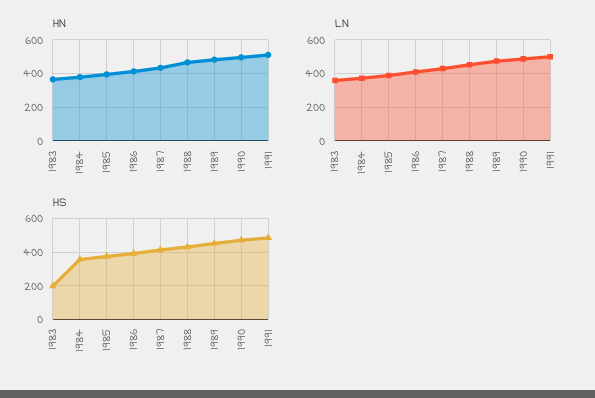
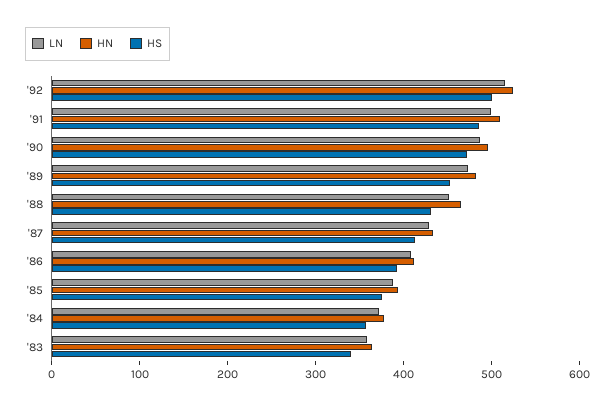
HS, 1983: 200 -> 340
LN, '92: none -> 520
HN, '92: none -> 520
HS, '92: none -> 500

